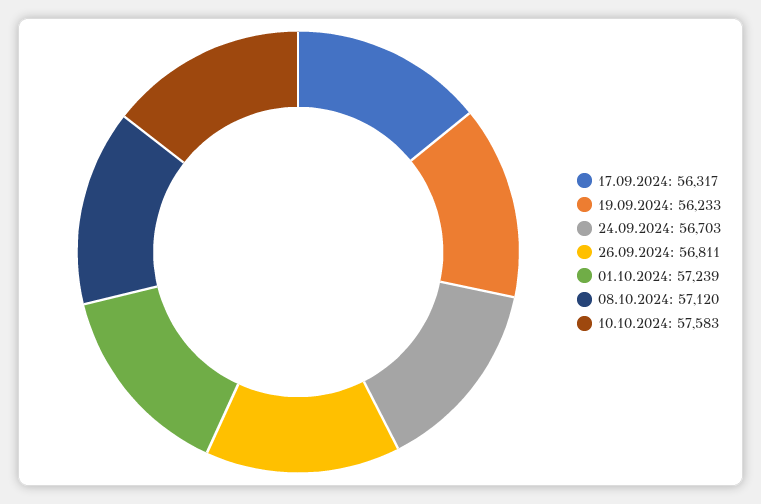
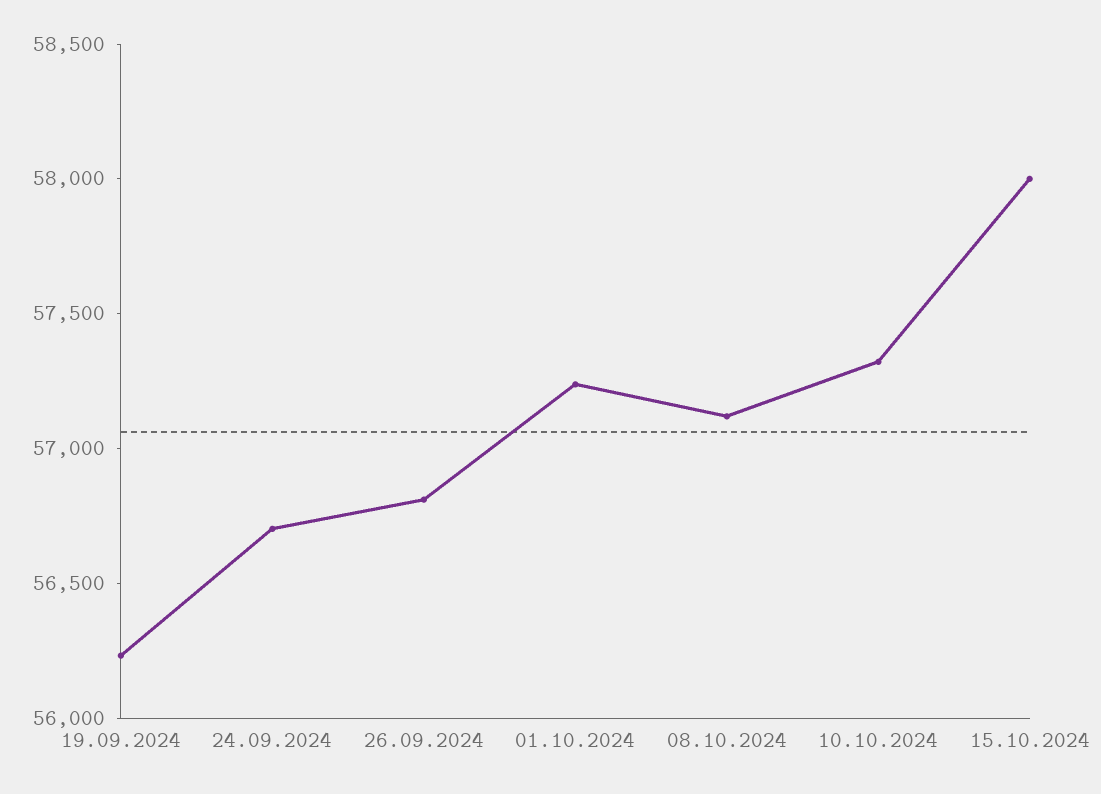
17.09.2024: 56317 -> none
10.10.2024: 57583 -> 57300
15.10.2024: none -> 58000

